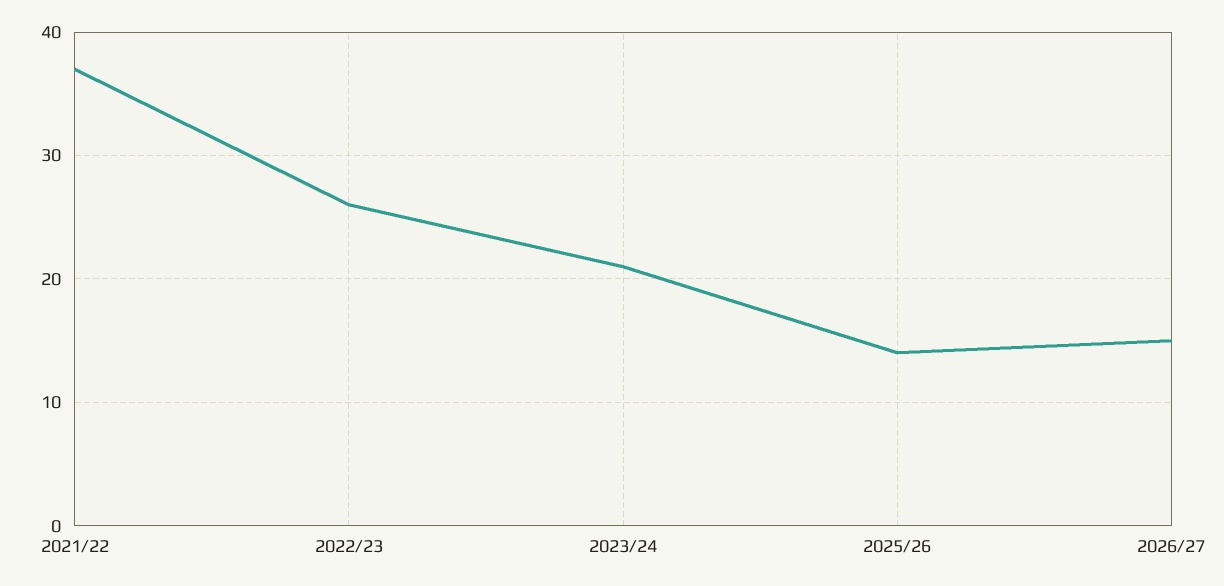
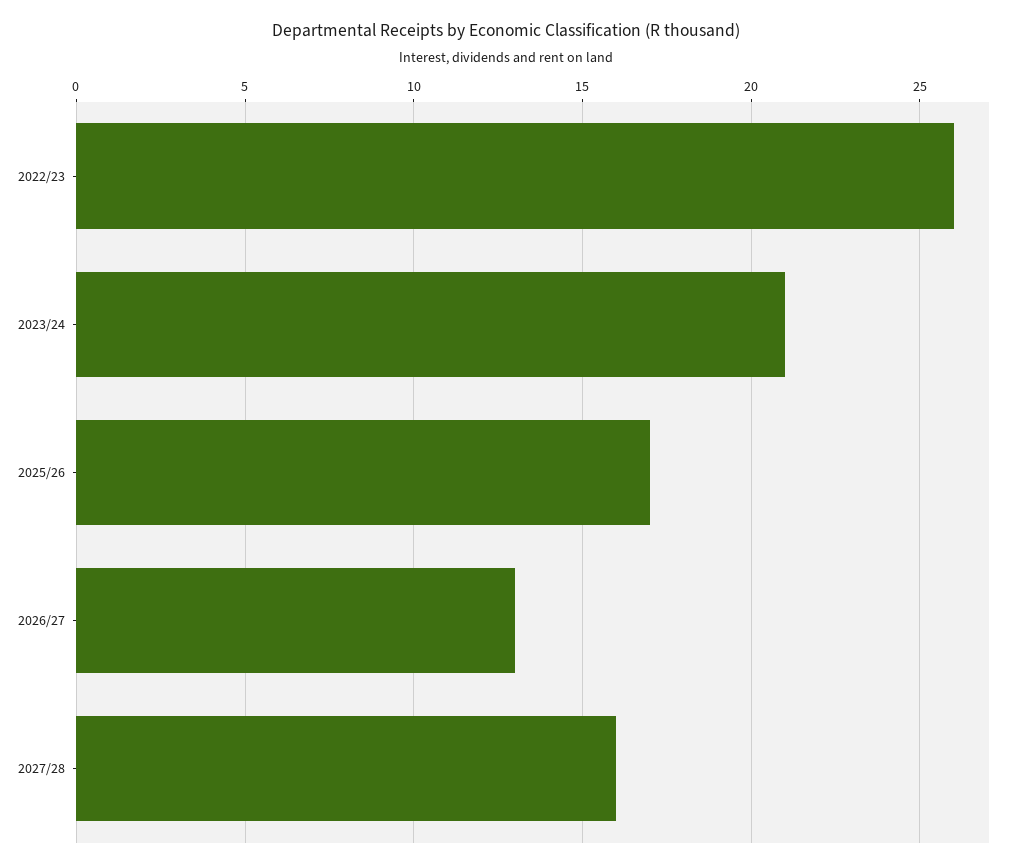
2021/22: 37 -> none
2025/26: 14 -> 17
2026/27: 15 -> 13
2027/28: none -> 16

